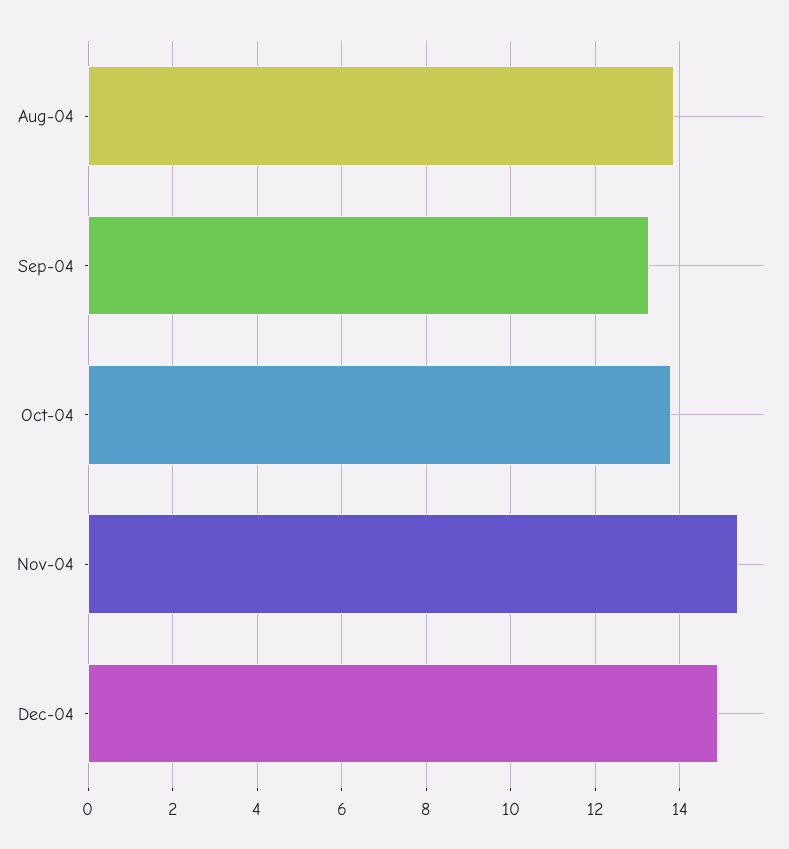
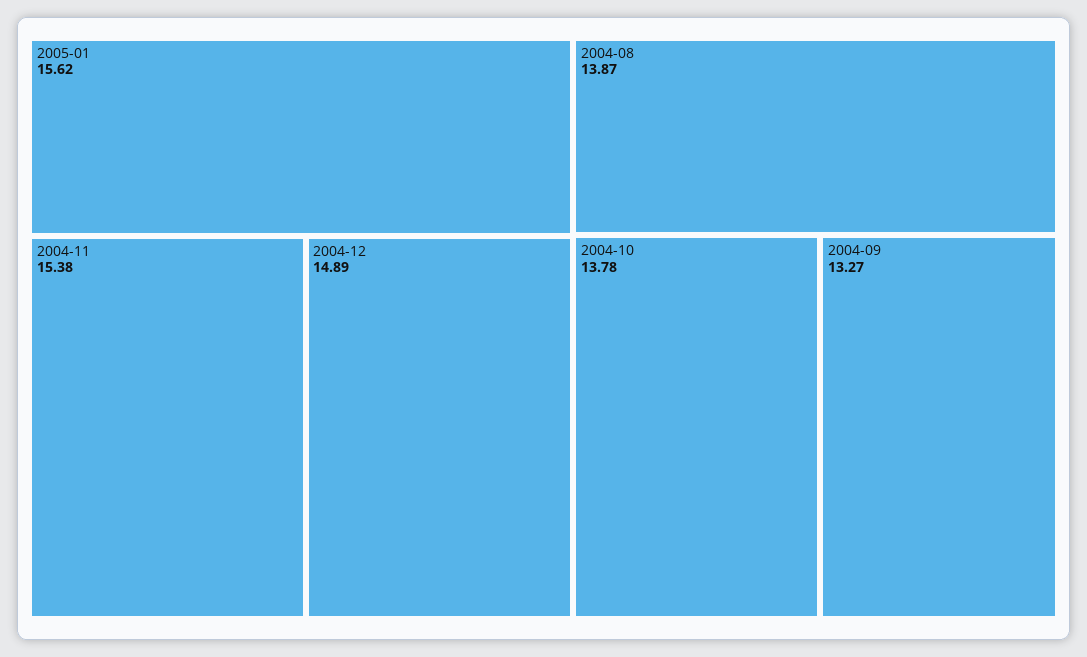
2005-01: none -> 15.62

